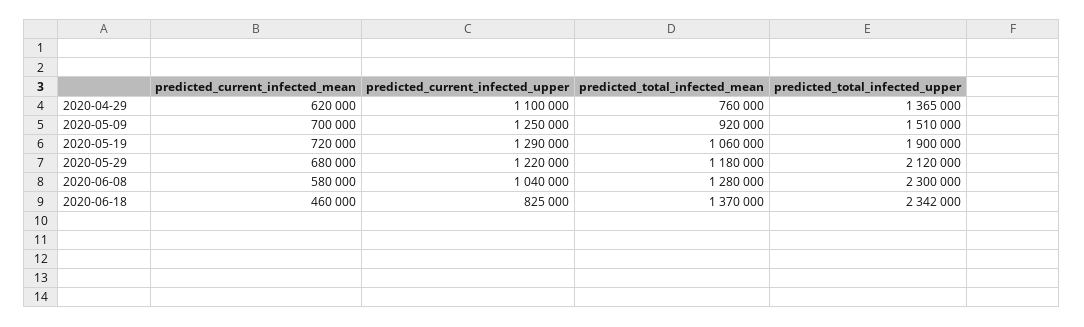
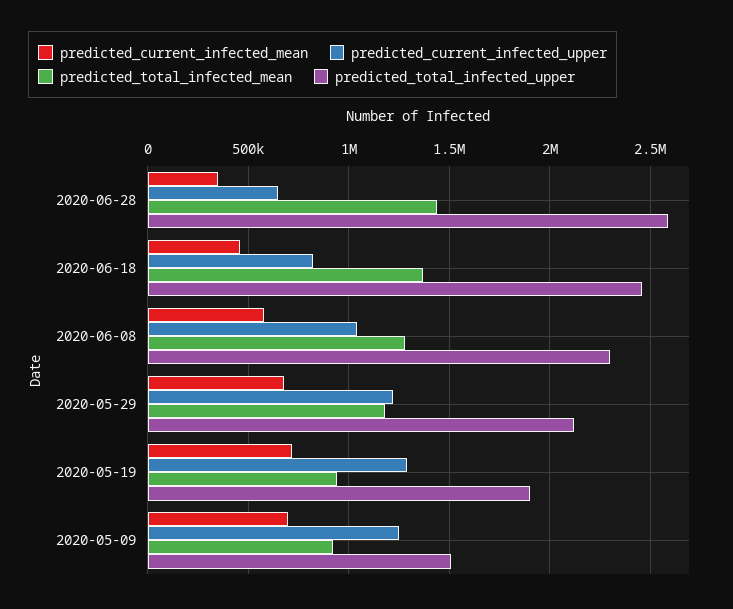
predicted_current_infected_mean, 2020-04-29: 620000 -> none
predicted_current_infected_upper, 2020-04-29: 1100000 -> none
predicted_total_infected_mean, 2020-04-29: 760000 -> none
predicted_total_infected_upper, 2020-04-29: 1365000 -> none
predicted_total_infected_mean, 2020-05-19: 1060000 -> 950000
predicted_total_infected_upper, 2020-06-18: 2342000 -> 2450000
predicted_current_infected_mean, 2020-06-28: none -> 350000
predicted_current_infected_upper, 2020-06-28: none -> 650000
predicted_total_infected_mean, 2020-06-28: none -> 1450000
predicted_total_infected_upper, 2020-06-28: none -> 2600000

